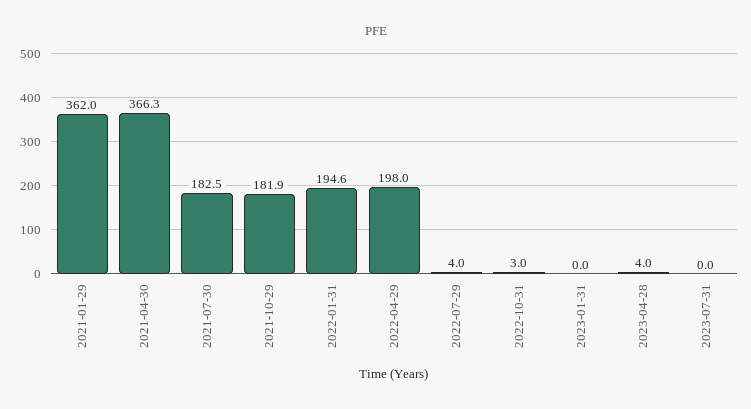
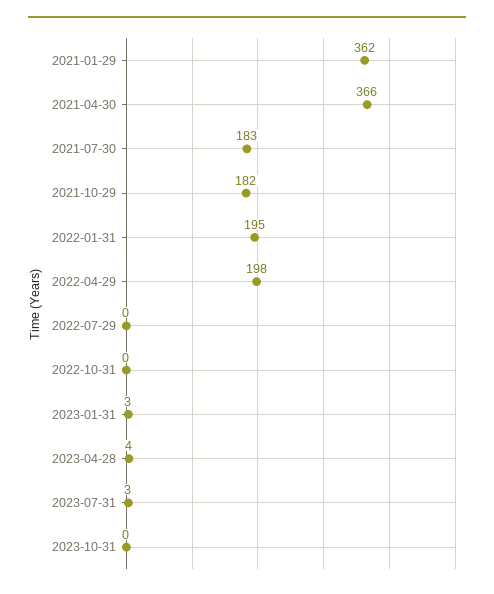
2022-07-29: 4 -> 0
2022-10-31: 3 -> 0
2023-01-31: 0 -> 3
2023-07-31: 0 -> 3
2023-10-31: none -> 0

